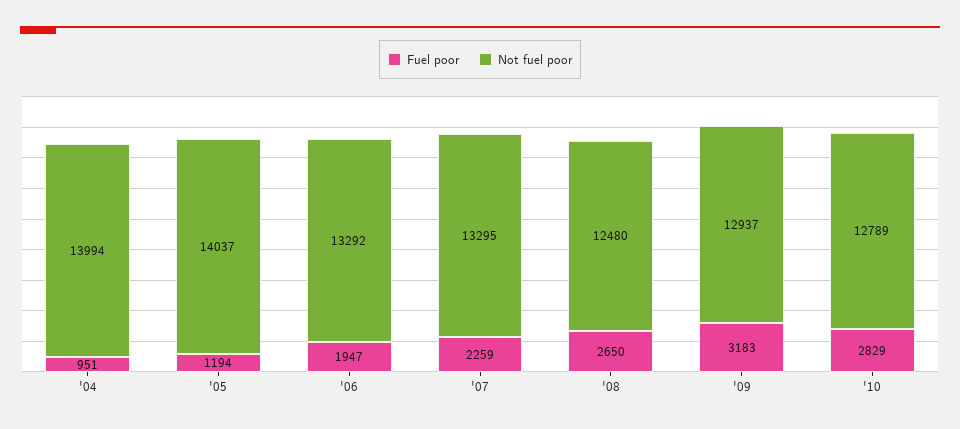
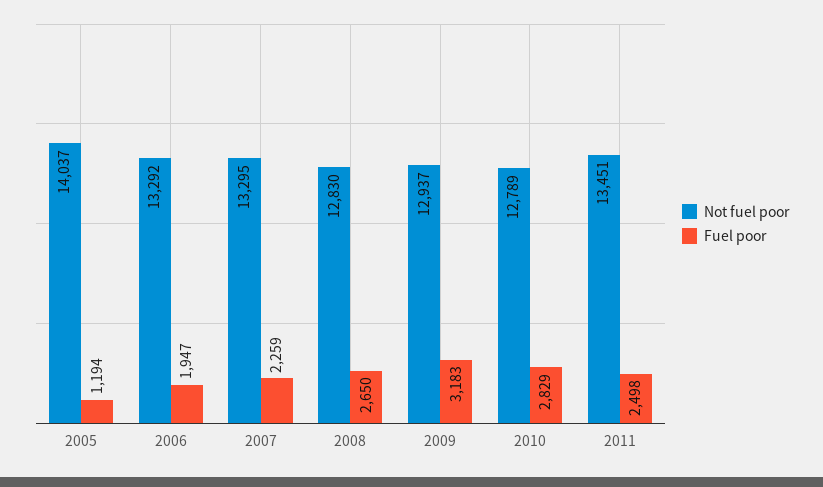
Fuel poor, '04: 951 -> none
Not fuel poor, '04: 13994 -> none
Not fuel poor, '08: 12480 -> 12830
Not fuel poor, 2011: none -> 13451
Fuel poor, 2011: none -> 2498

